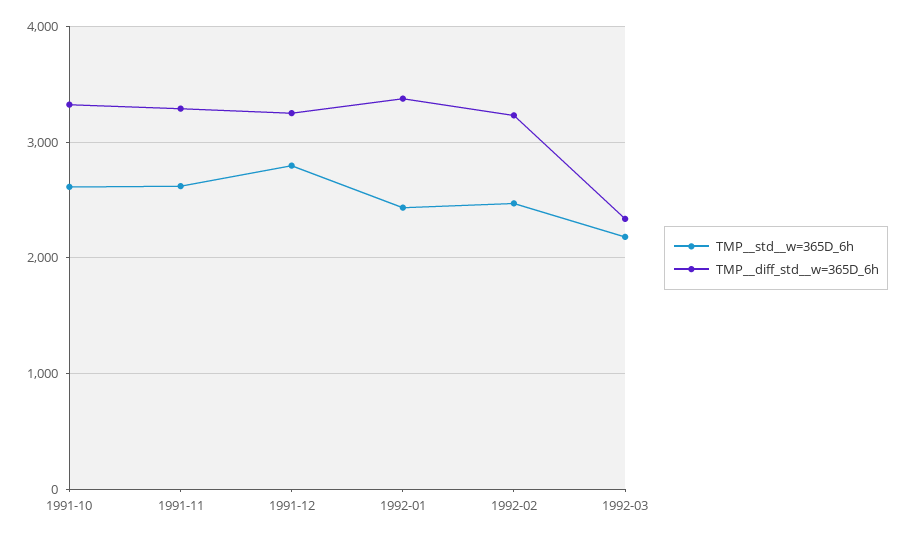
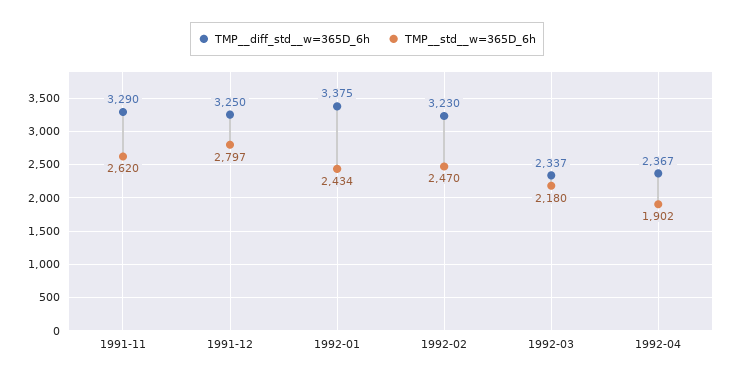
TMP__std__w=365D_6h, 1991-10: 2600 -> none
TMP__diff_std__w=365D_6h, 1991-10: 3300 -> none
TMP__diff_std__w=365D_6h, 1992-04: none -> 2367
TMP__std__w=365D_6h, 1992-04: none -> 1902

